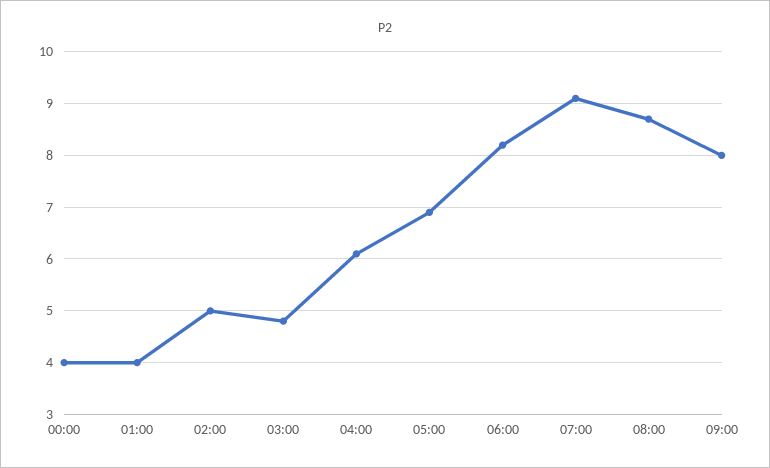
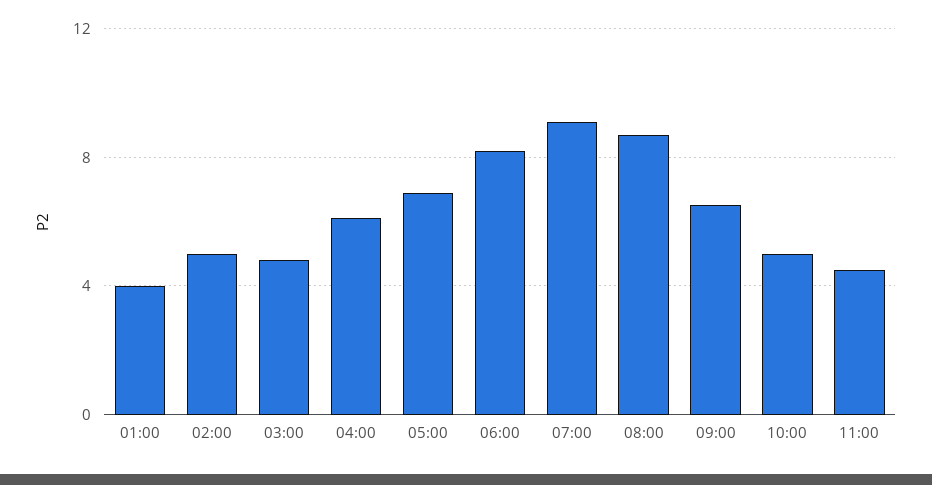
00:00: 4 -> none
09:00: 8 -> 6.5
10:00: none -> 5
11:00: none -> 4.5

